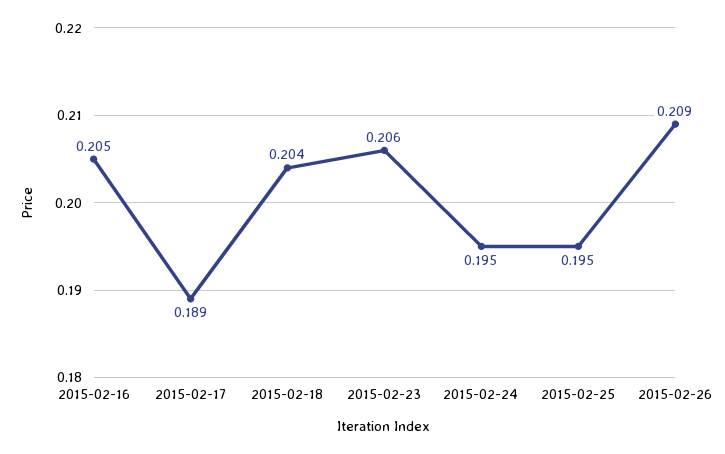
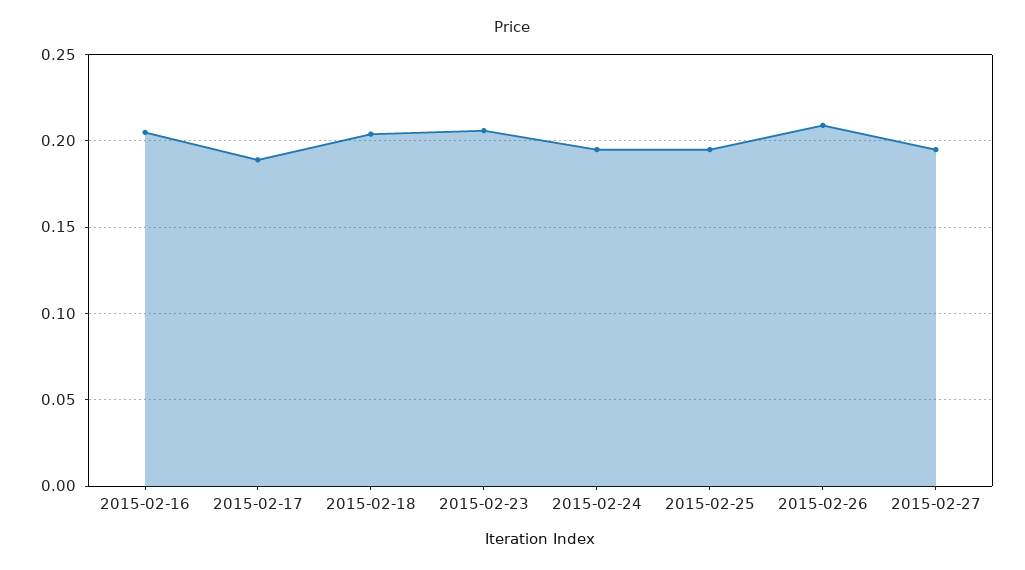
2015-02-27: none -> 0.195

